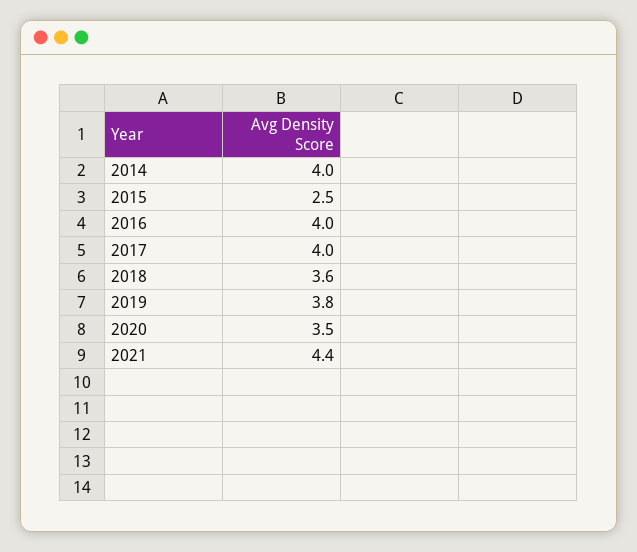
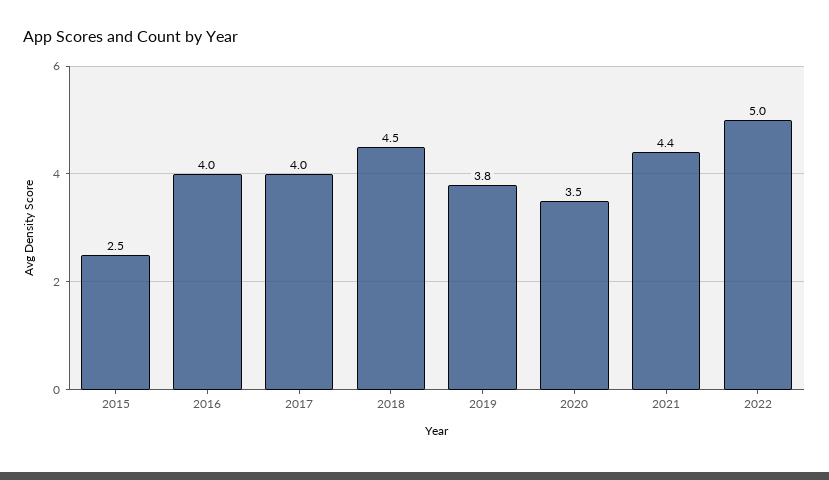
2014: 4 -> none
2018: 3.6 -> 4.5
2022: none -> 5

